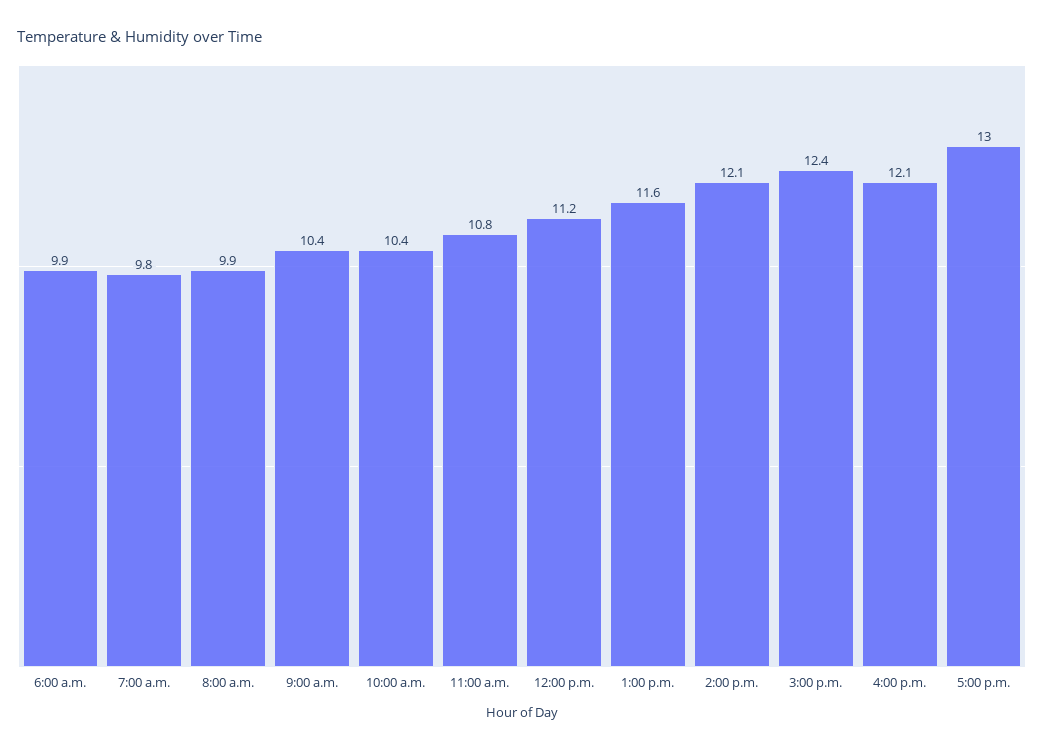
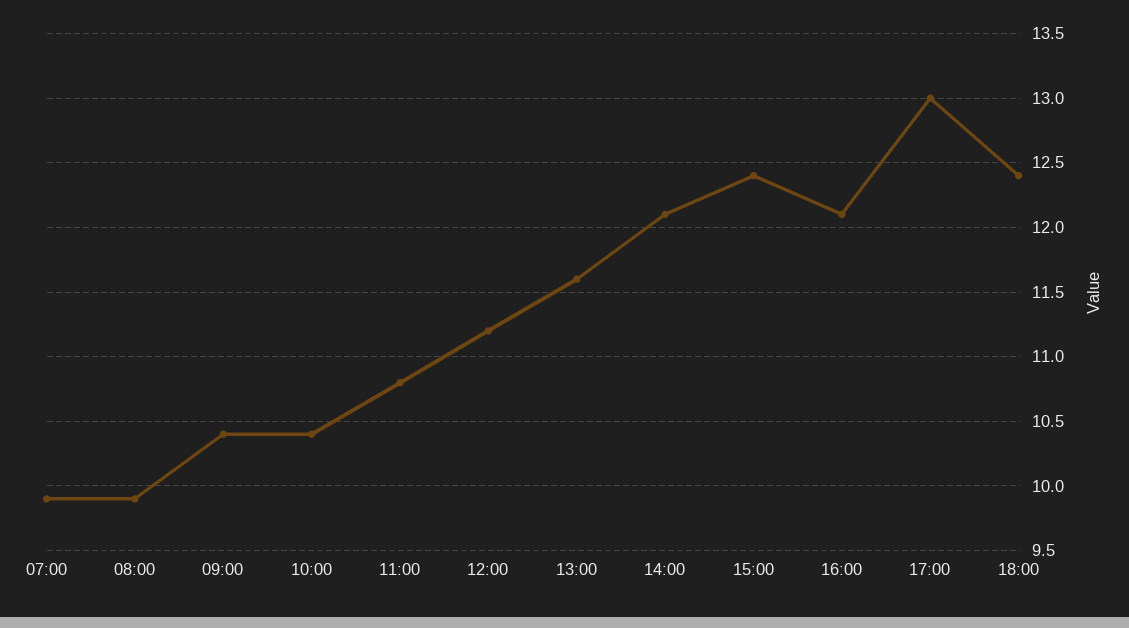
6:00 a.m.: 9.9 -> none
7:00 a.m.: 9.8 -> 9.9
18:00: none -> 12.4

